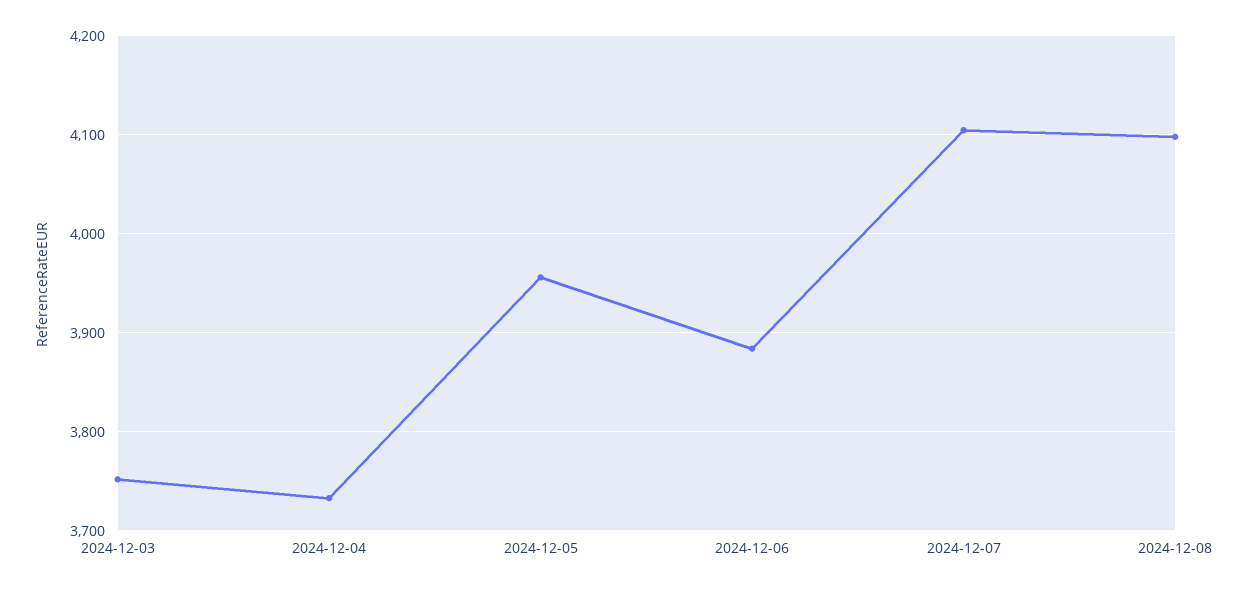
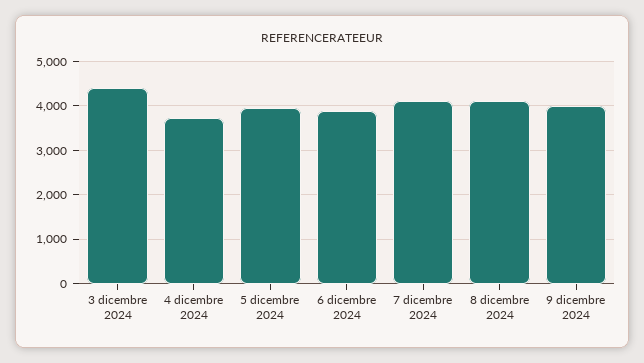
2024-12-03: 3750 -> 4400
9 dicembre 2024: none -> 4000

